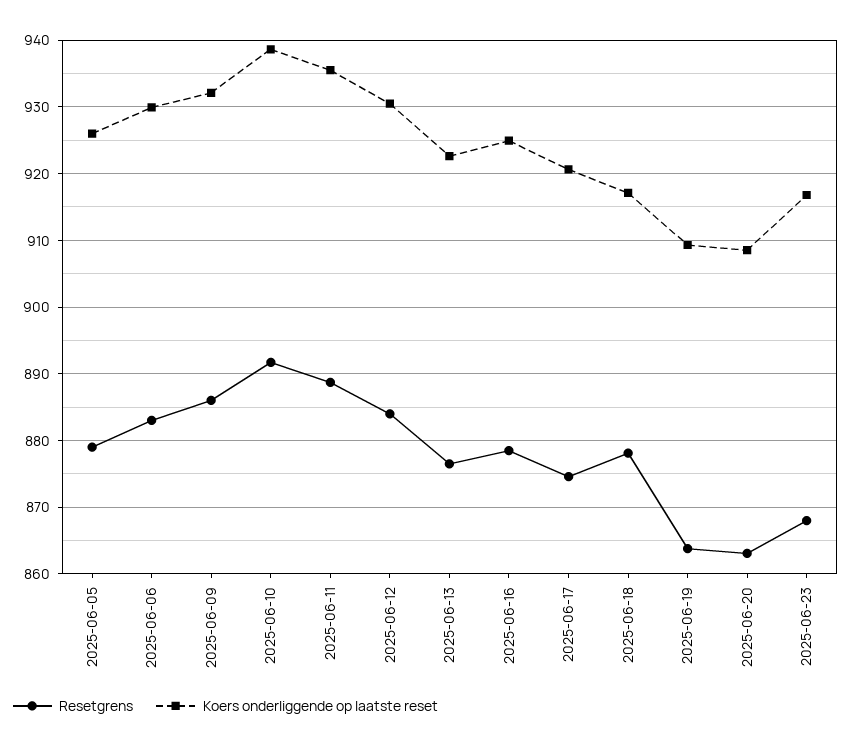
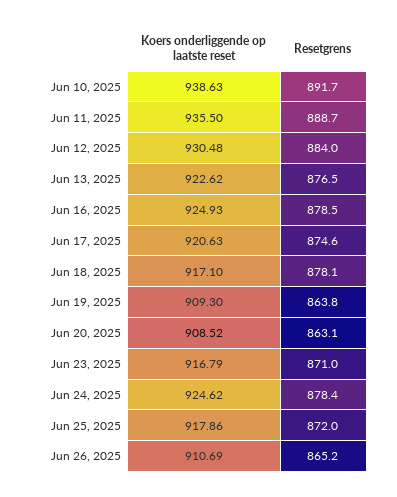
Resetgrens, 2025-06-05: 879 -> none
Koers onderliggende op laatste reset, 2025-06-05: 926 -> none
Resetgrens, 2025-06-06: 883 -> none
Koers onderliggende op laatste reset, 2025-06-06: 930 -> none
Resetgrens, 2025-06-09: 886 -> none
Koers onderliggende op laatste reset, 2025-06-09: 932 -> none
Resetgrens, 2025-06-23: 868 -> 871
Koers onderliggende op laatste reset, Jun 24, 2025: none -> 924.62
Resetgrens, Jun 24, 2025: none -> 878.4
Koers onderliggende op laatste reset, Jun 25, 2025: none -> 917.86
Resetgrens, Jun 25, 2025: none -> 872
Koers onderliggende op laatste reset, Jun 26, 2025: none -> 910.69
Resetgrens, Jun 26, 2025: none -> 865.2

